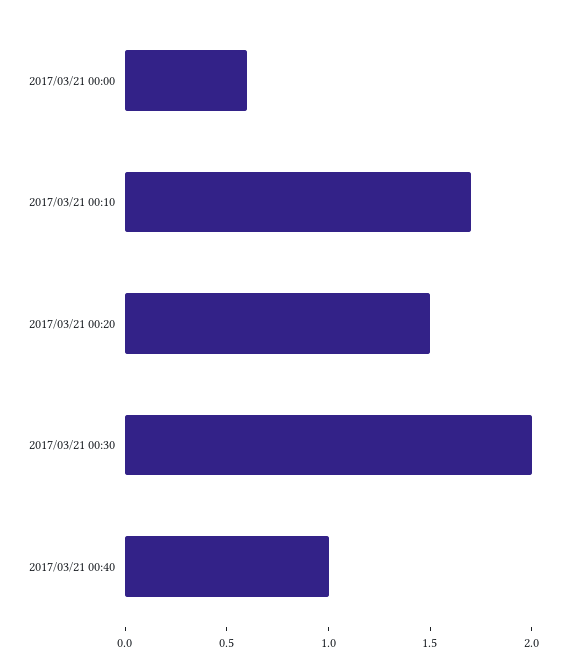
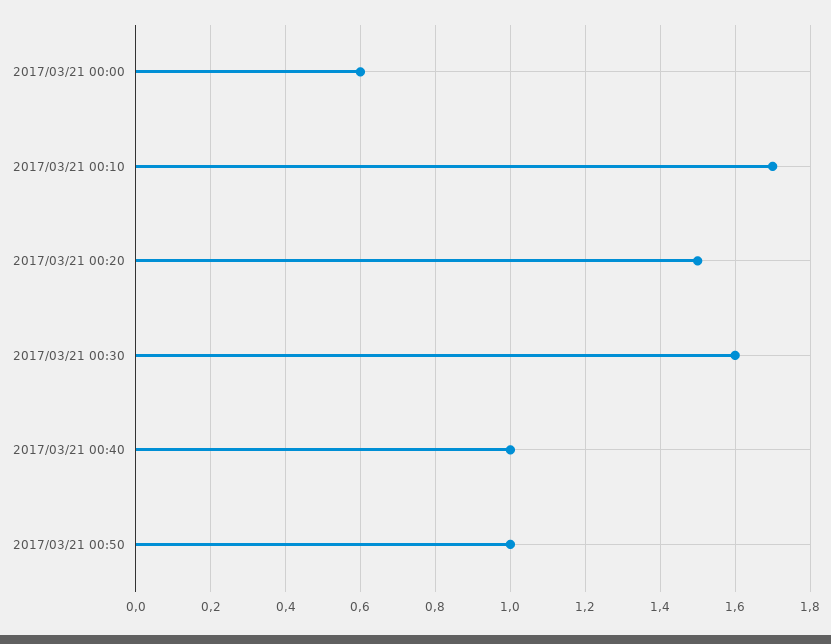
2017/03/21 00:30: 2 -> 1.6
2017/03/21 00:50: none -> 1

